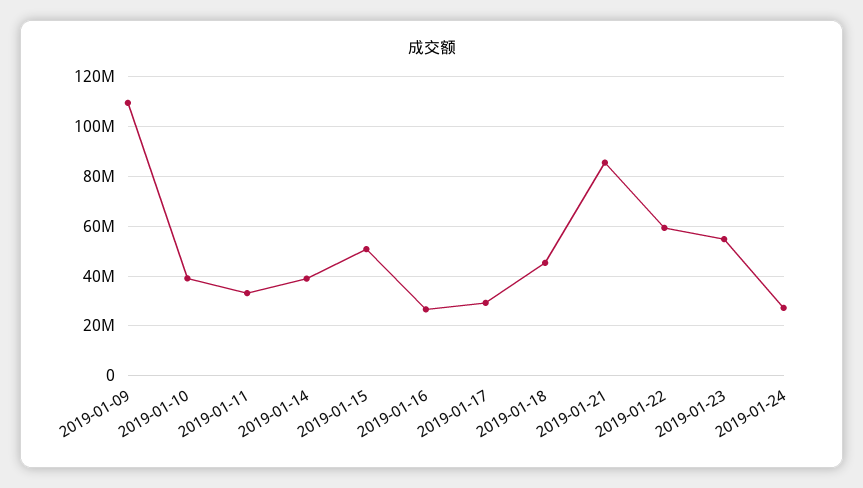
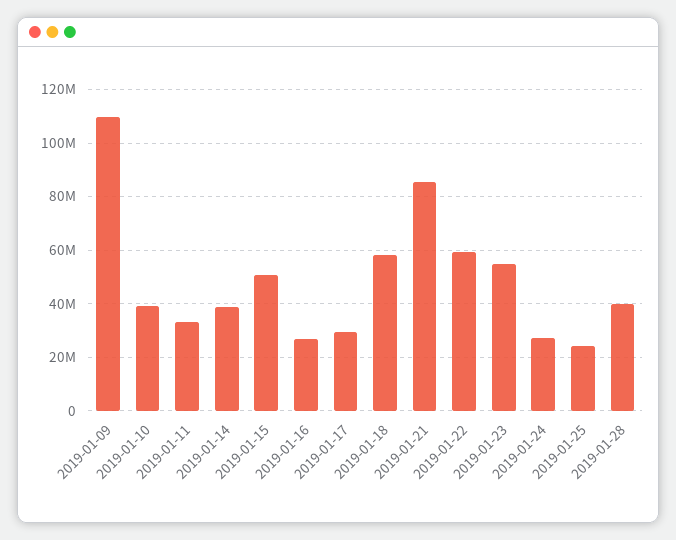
2019-01-18: 45000000 -> 57500000
2019-01-25: none -> 25000000
2019-01-28: none -> 40000000

